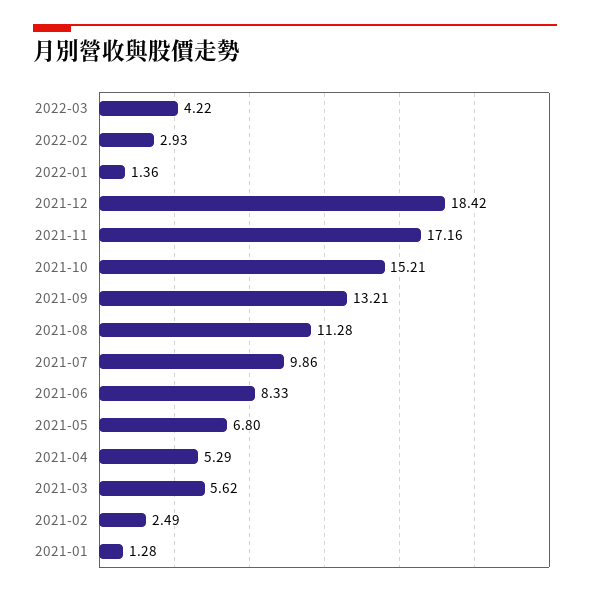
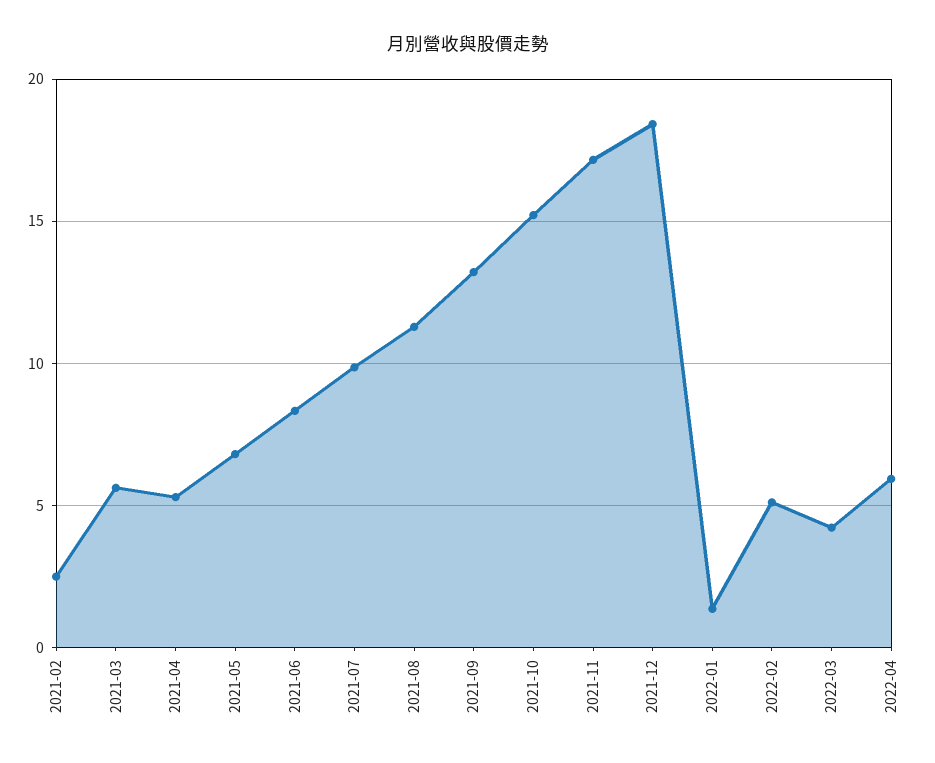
2022-02: 2.93 -> 5
2021-01: 1.28 -> none
2022-04: none -> 6

